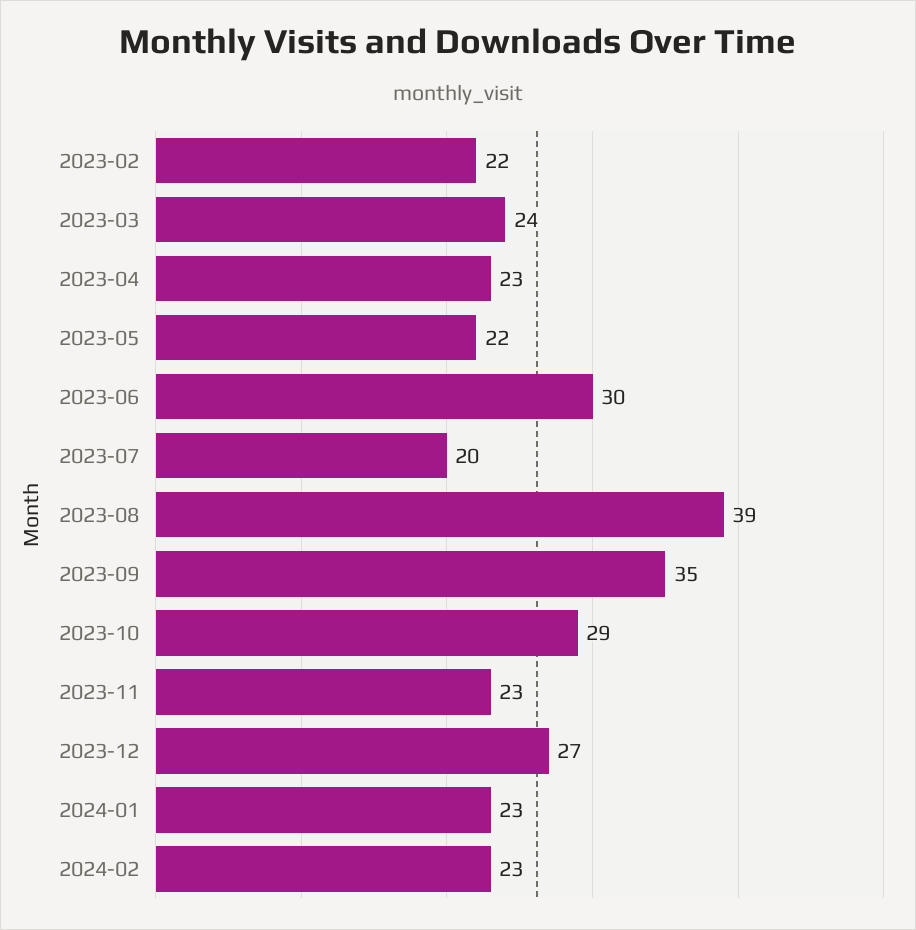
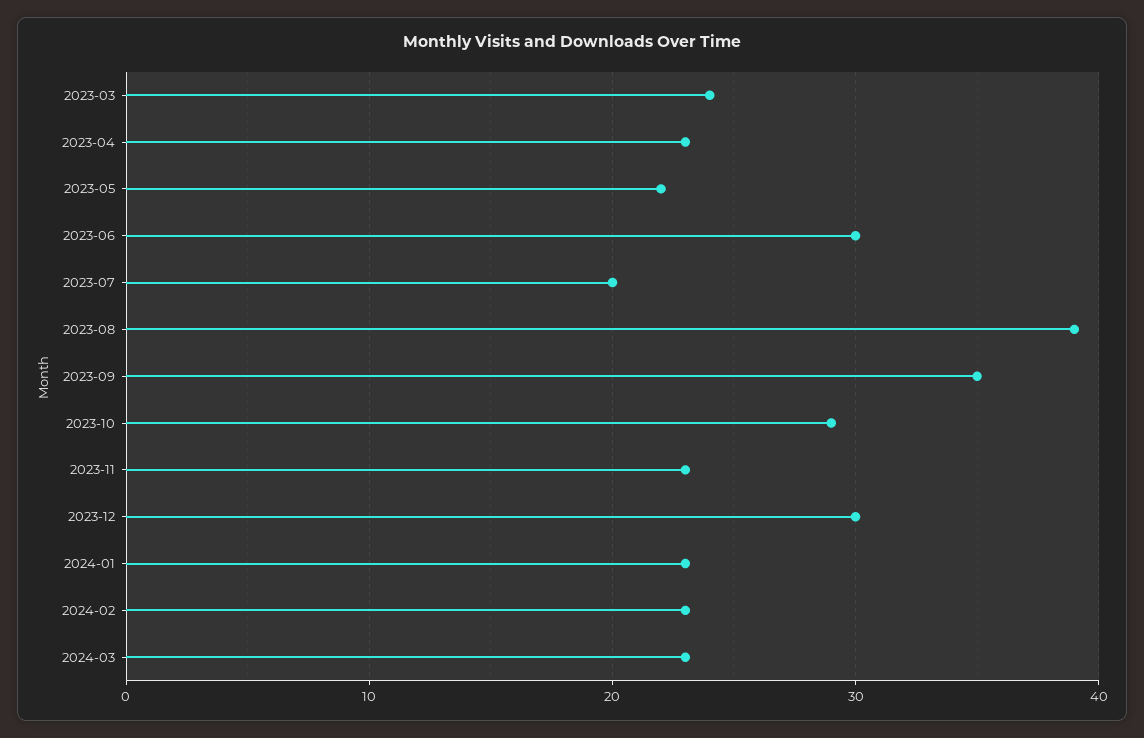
2023-02: 22 -> none
2023-12: 27 -> 30
2024-03: none -> 23

